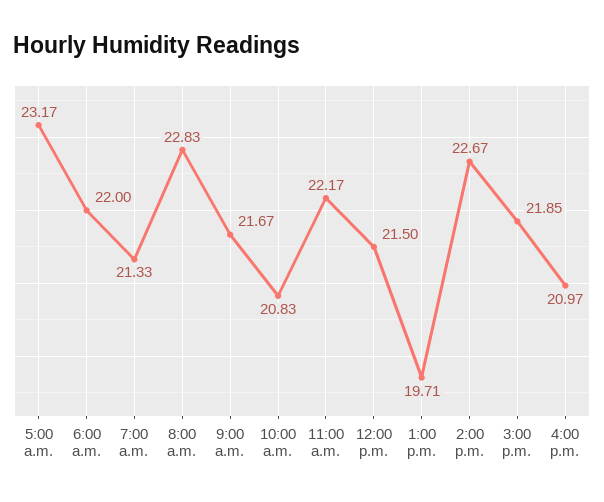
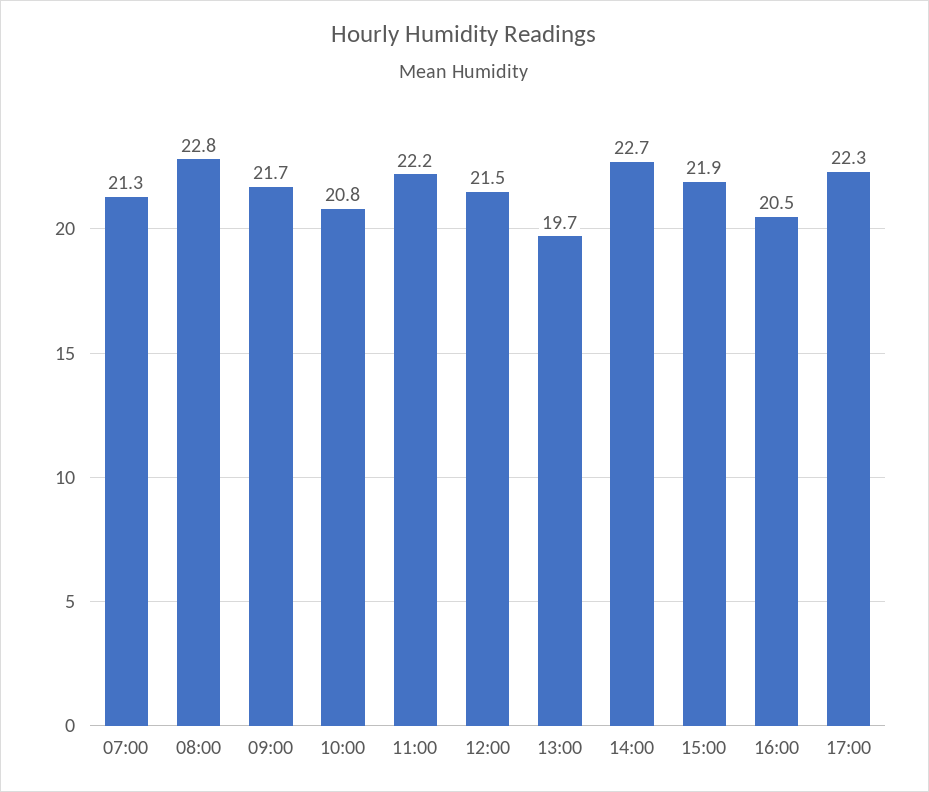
5:00 a.m.: 23.17 -> none
6:00 a.m.: 22 -> none
4:00 p.m.: 20.97 -> 20.5
17:00: none -> 22.3

